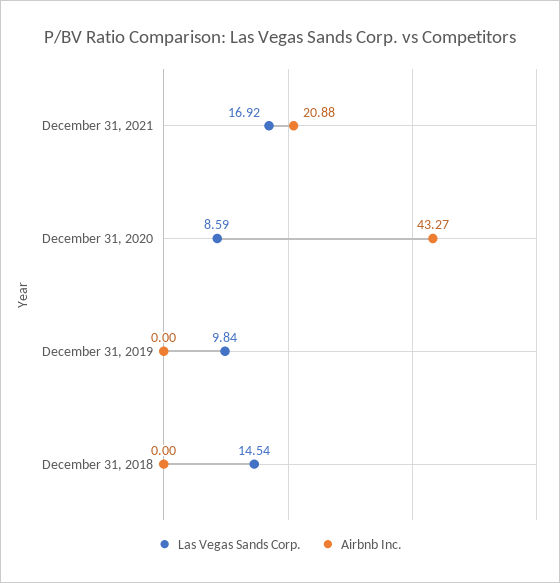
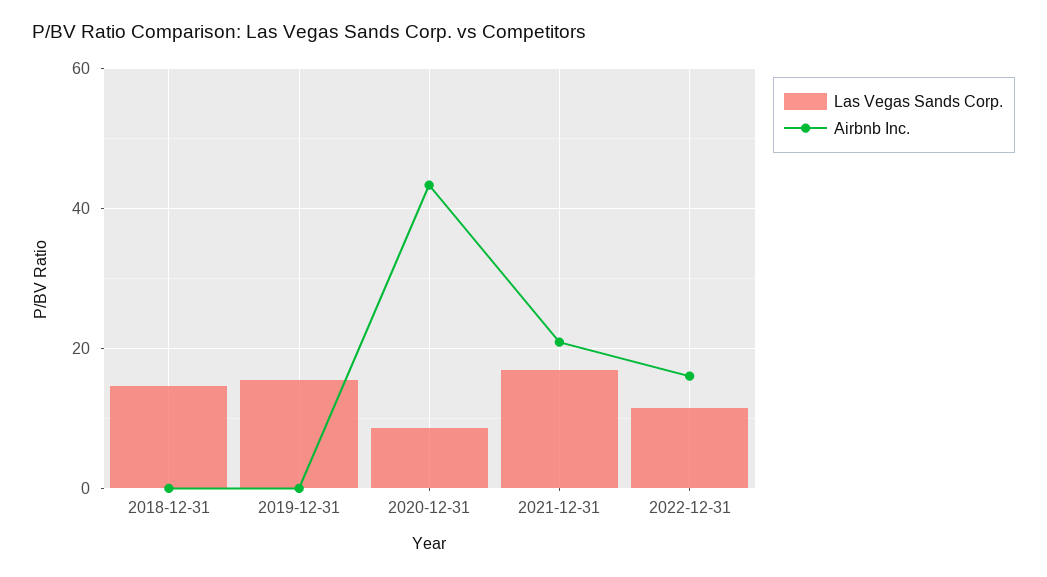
Las Vegas Sands Corp., December 31, 2019: 9.84 -> 16
Las Vegas Sands Corp., 2022-12-31: none -> 12
Airbnb Inc., 2022-12-31: none -> 16

